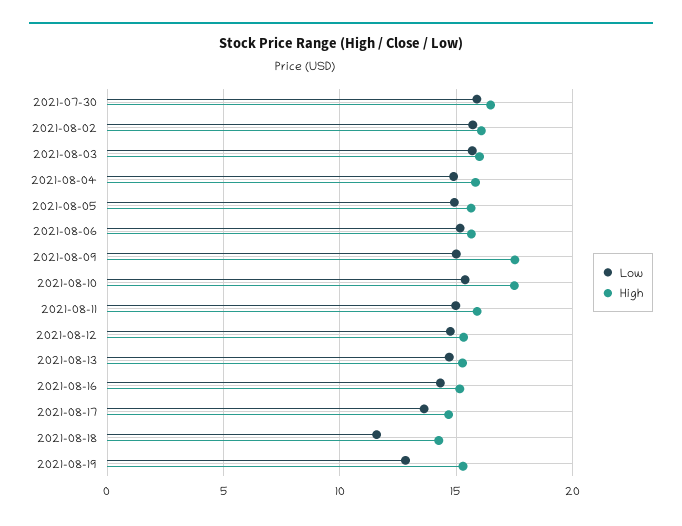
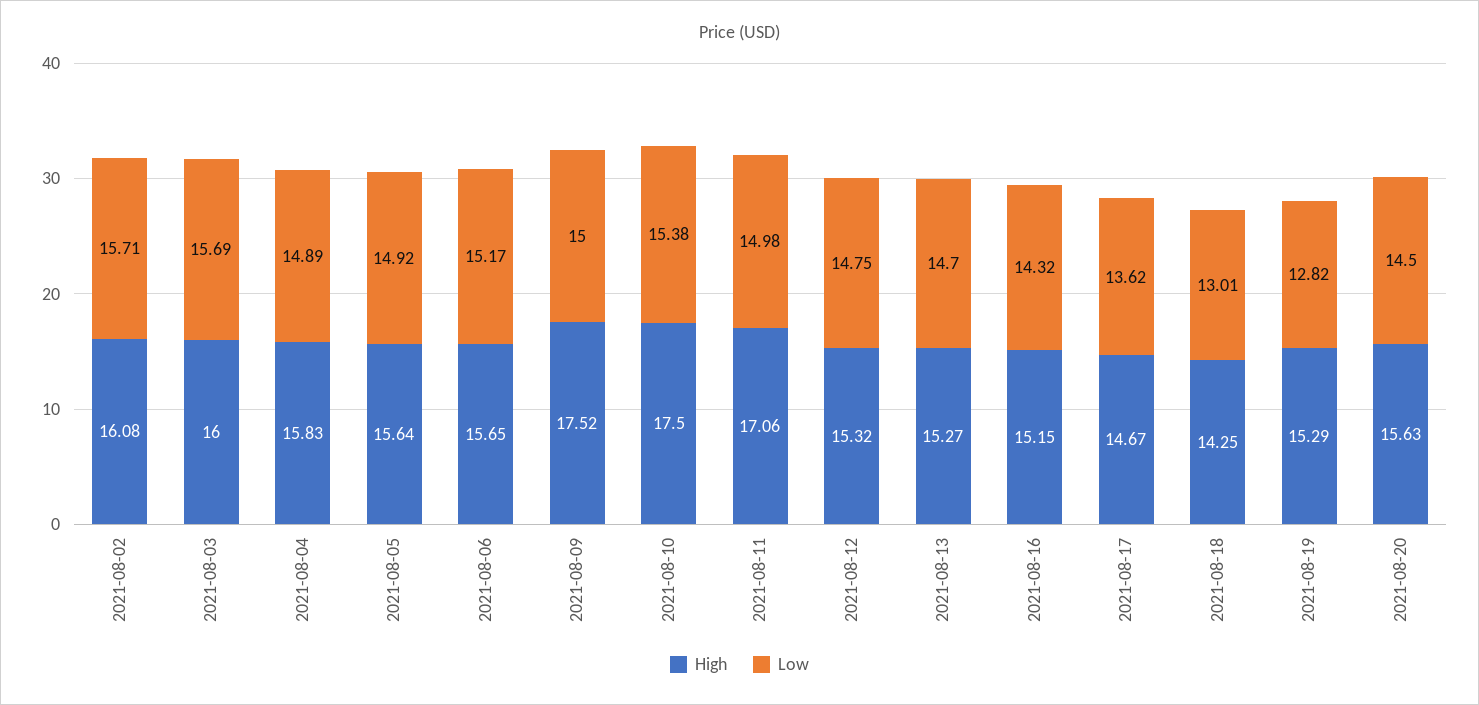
Low, 2021-07-30: 16 -> none
High, 2021-07-30: 16.5 -> none
High, 2021-08-11: 16 -> 17.06
Low, 2021-08-18: 11.5 -> 13.01
High, 2021-08-20: none -> 15.63
Low, 2021-08-20: none -> 14.5

